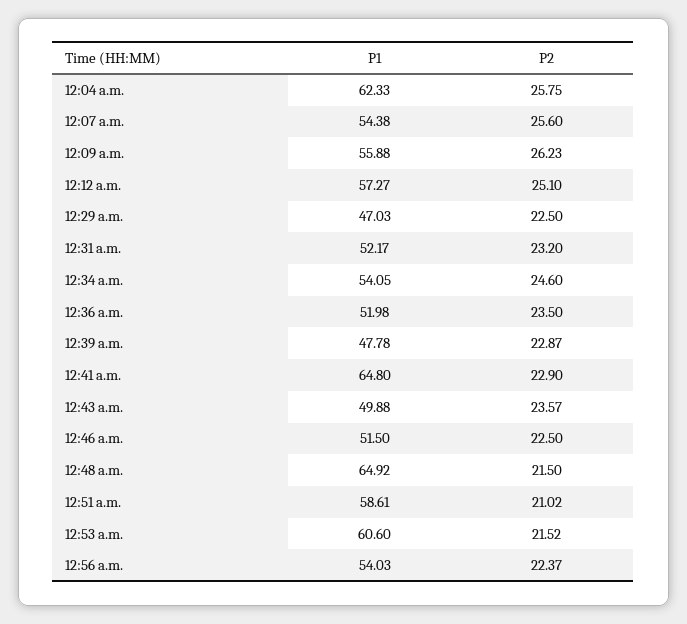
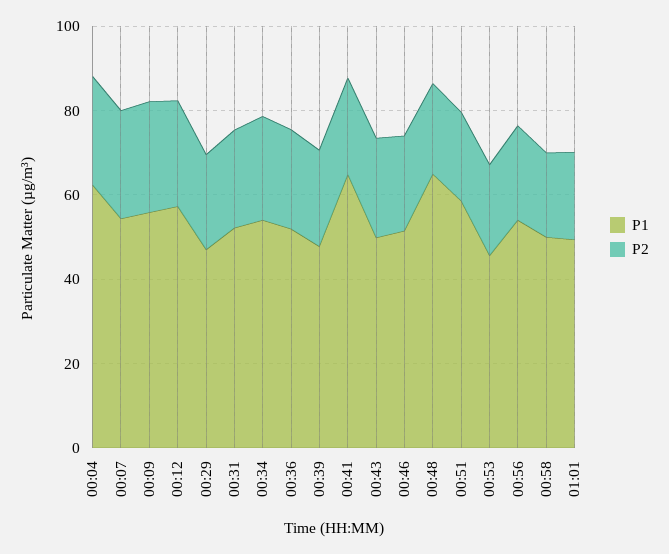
P1, 12:53 a.m.: 60.6 -> 45
P1, 00:58: none -> 50
P2, 00:58: none -> 20
P1, 01:01: none -> 50
P2, 01:01: none -> 20

